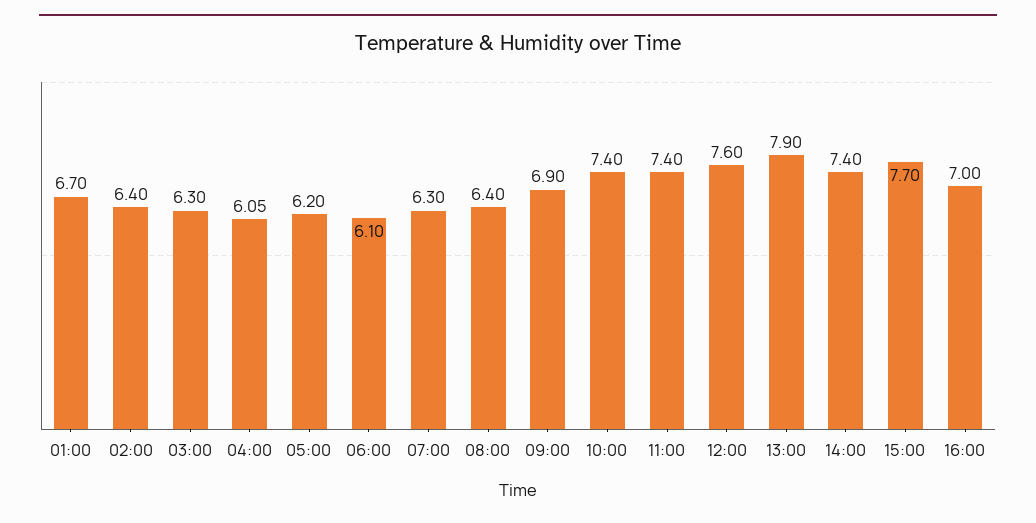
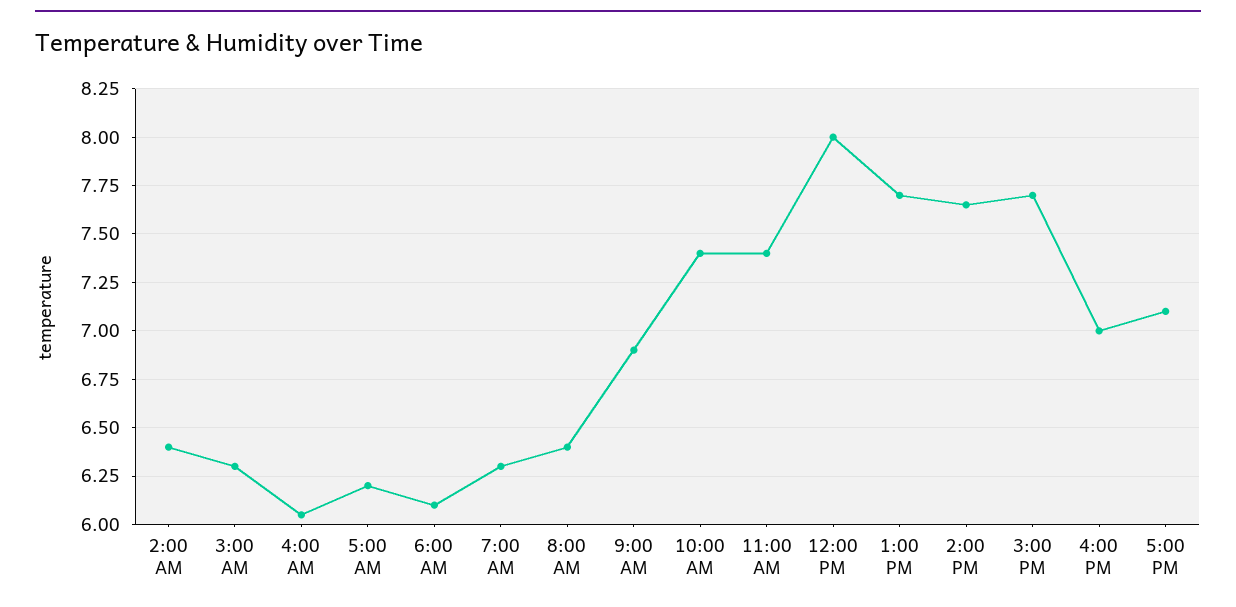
01:00: 6.7 -> none
12:00: 7.6 -> 8
13:00: 7.9 -> 7.7
14:00: 7.4 -> 7.65
5:00 PM: none -> 7.1

